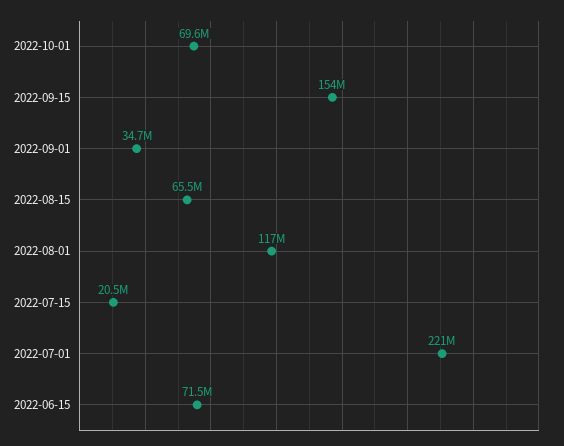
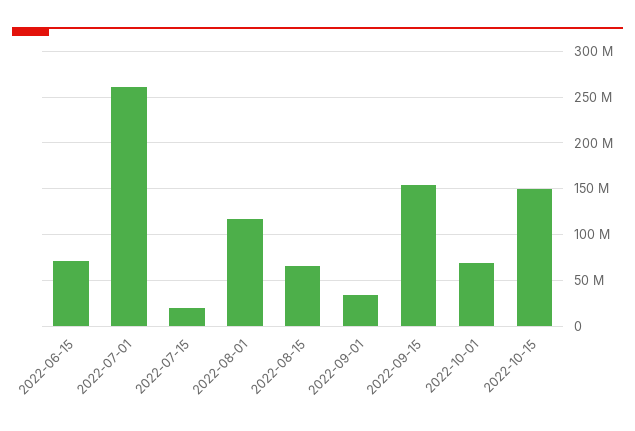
2022-07-01: 221000000 -> 260000000
2022-10-15: none -> 150000000

